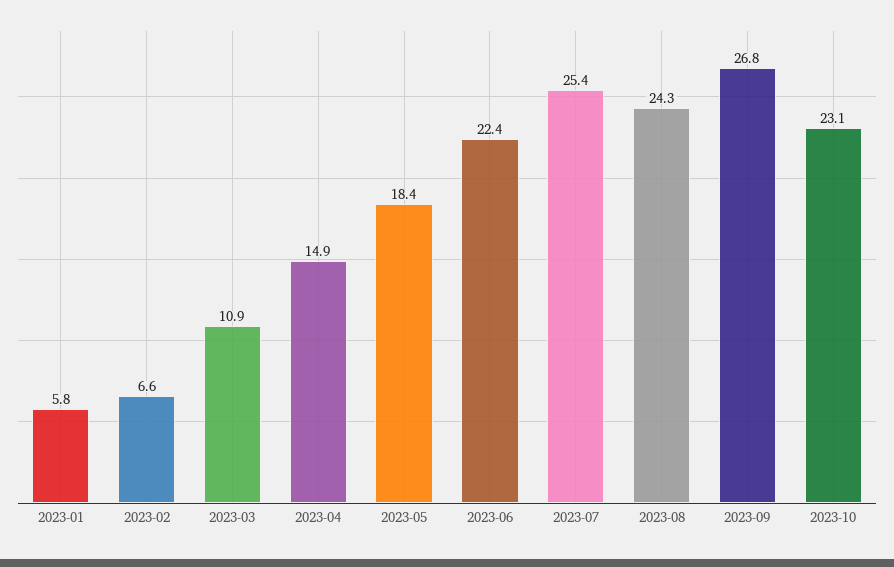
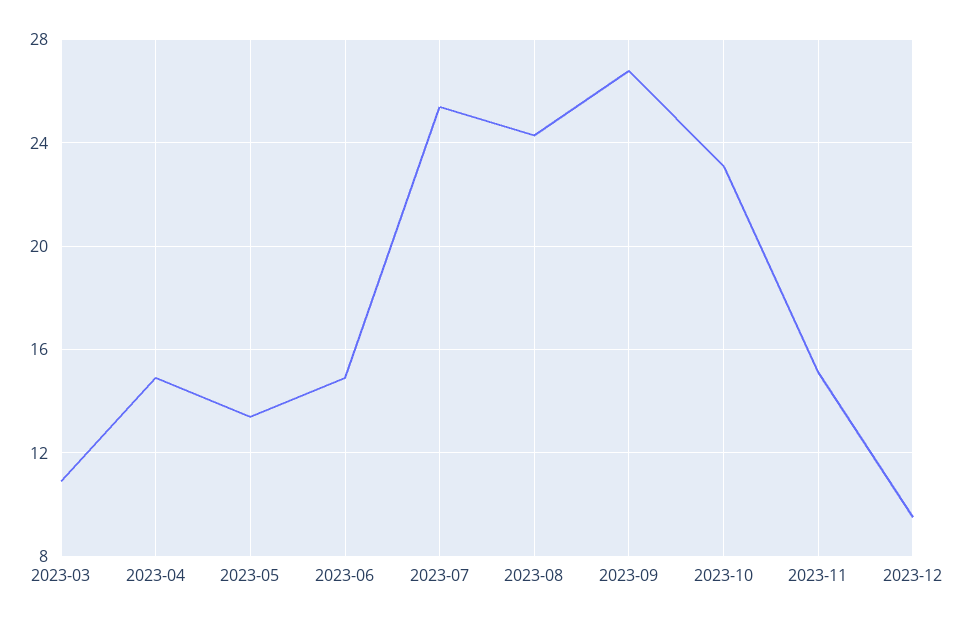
2023-01: 5.8 -> none
2023-02: 6.6 -> none
2023-05: 18.4 -> 13.5
2023-06: 22.4 -> 15
2023-11: none -> 15
2023-12: none -> 9.5

